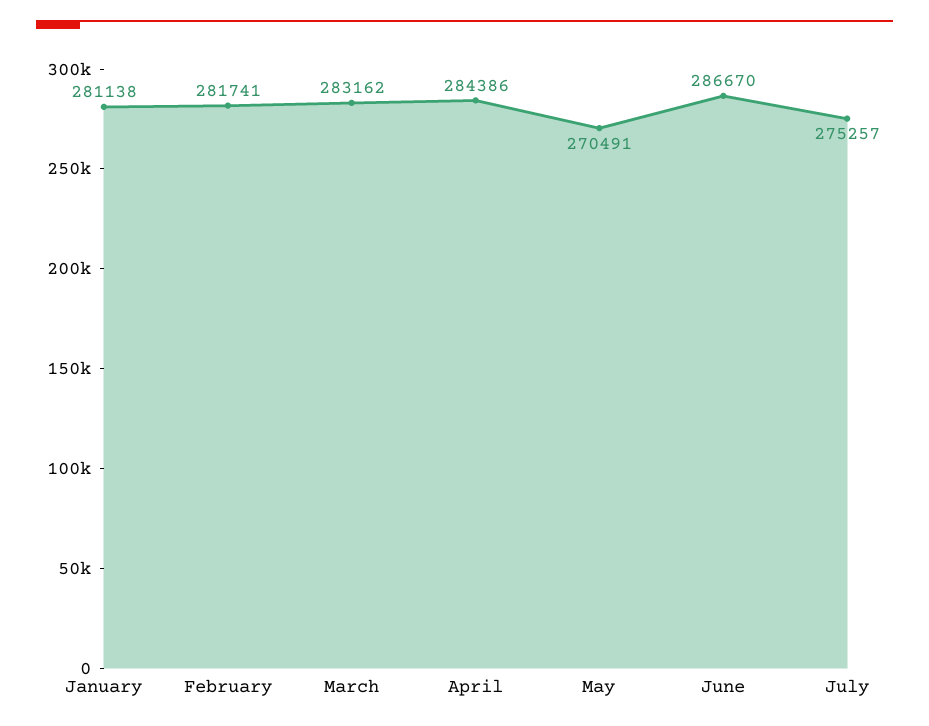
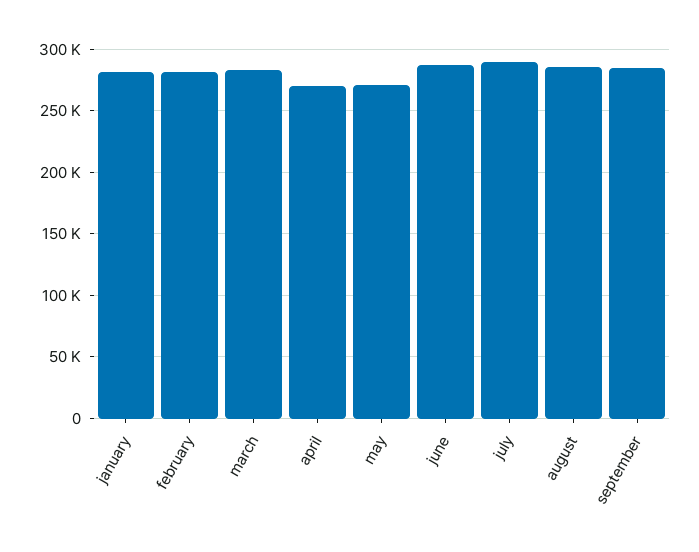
April: 284386 -> 270000
July: 275257 -> 290000
august: none -> 285000
september: none -> 285000

